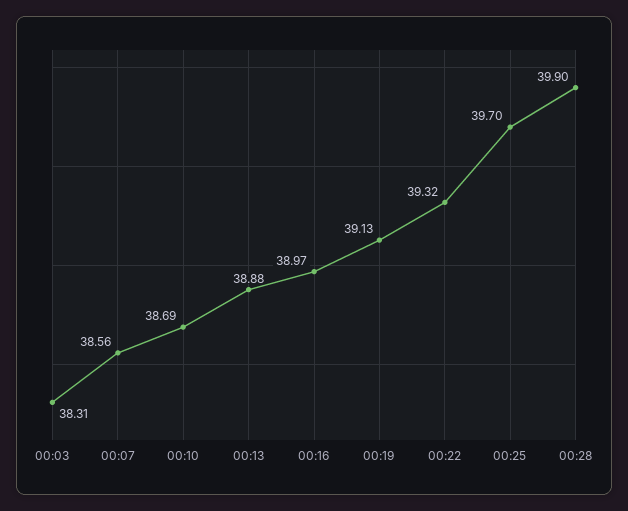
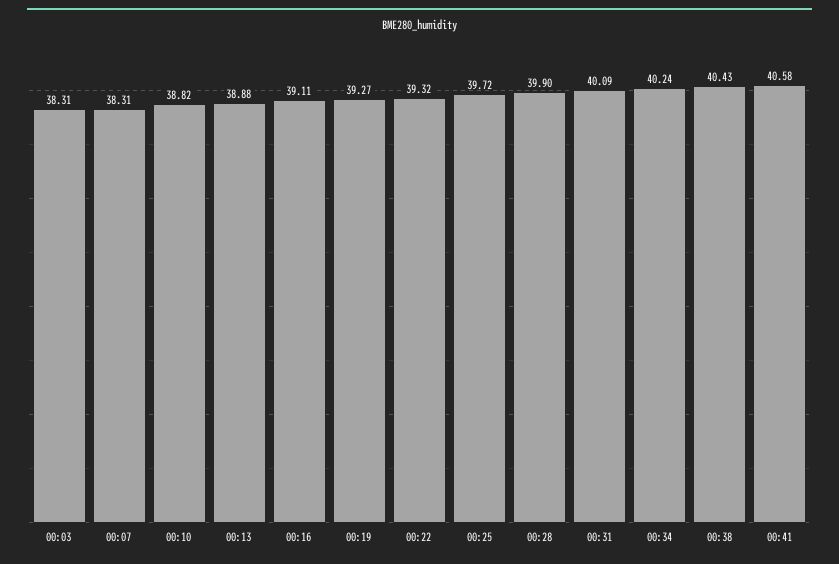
00:07: 38.56 -> 38.31
00:10: 38.69 -> 38.82
00:16: 38.97 -> 39.11
00:19: 39.13 -> 39.27
00:25: 39.7 -> 39.72
00:31: none -> 40.09
00:34: none -> 40.24
00:38: none -> 40.43
00:41: none -> 40.58

